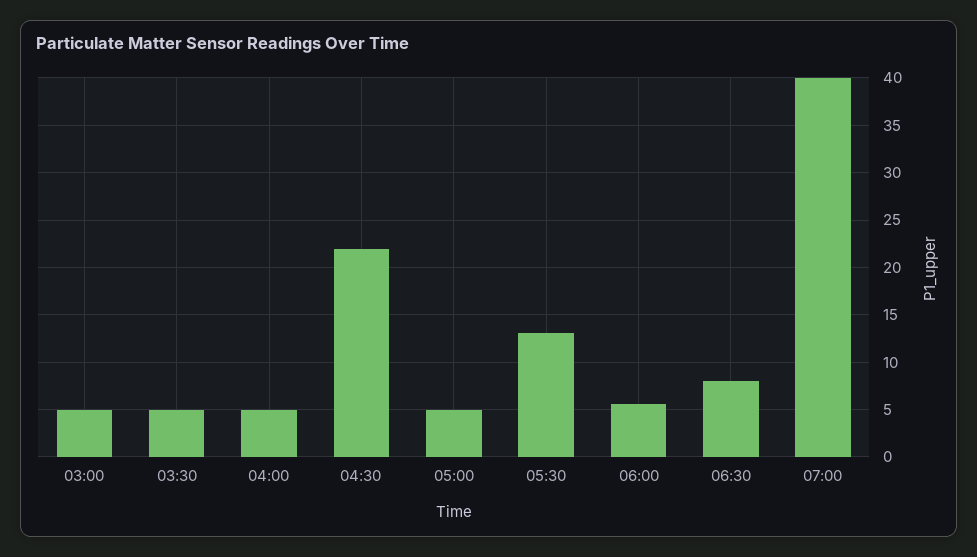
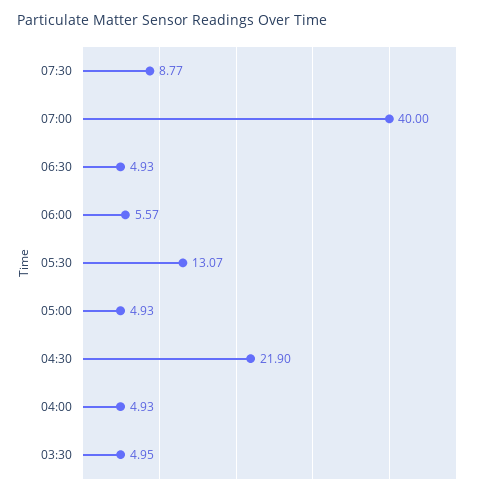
03:00: 5 -> none
06:30: 8 -> 4.93
07:30: none -> 8.77

